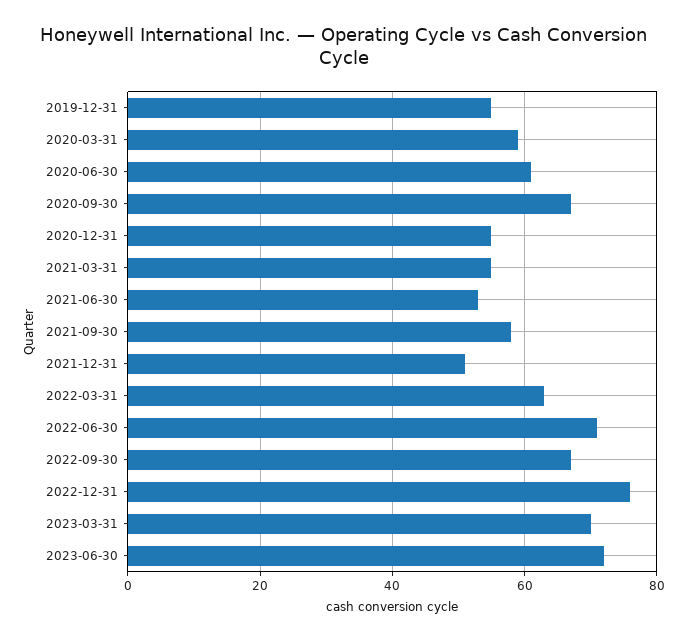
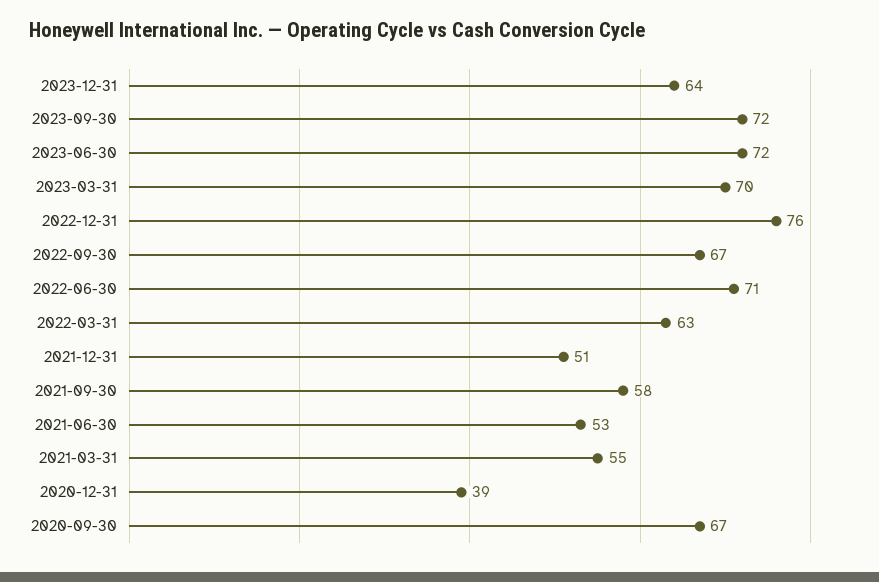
2019-12-31: 55 -> none
2020-03-31: 60 -> none
2020-06-30: 60 -> none
2020-12-31: 55 -> 39
2023-12-31: none -> 64
2023-09-30: none -> 72

